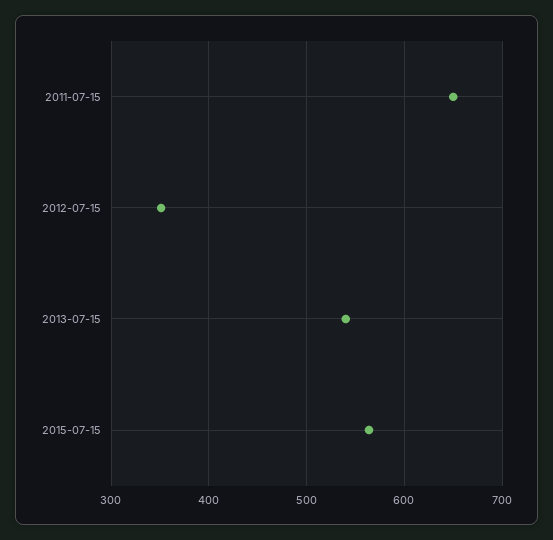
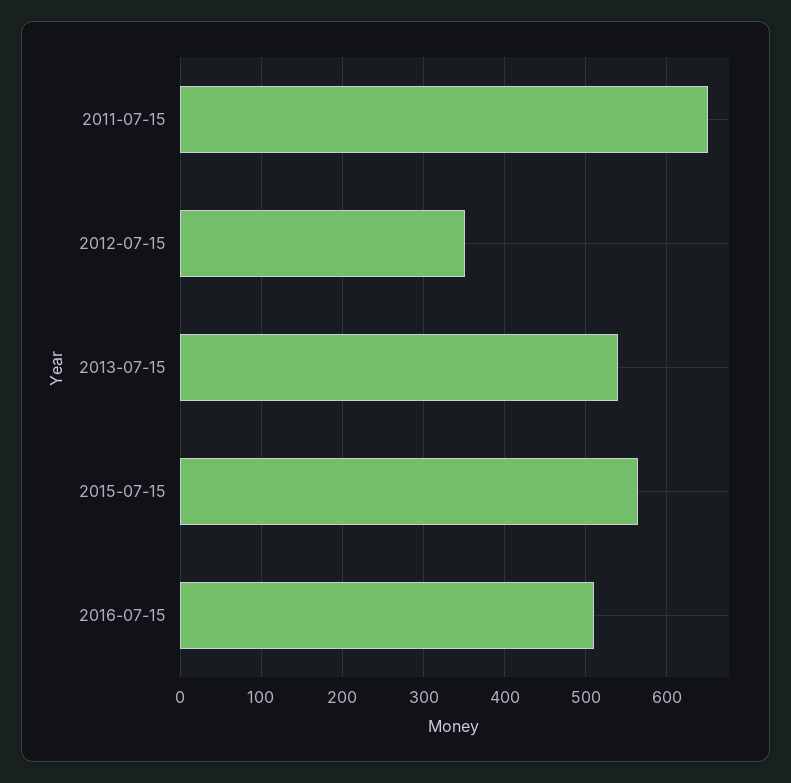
2016-07-15: none -> 510

